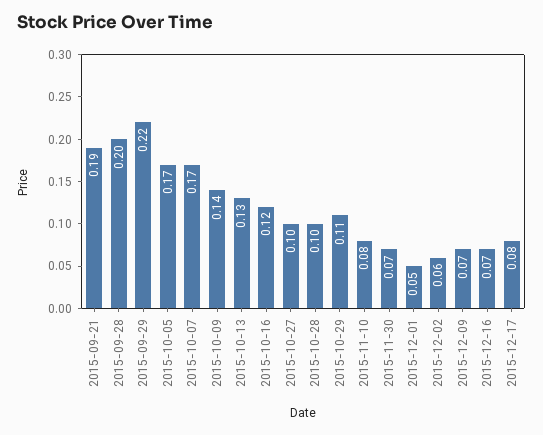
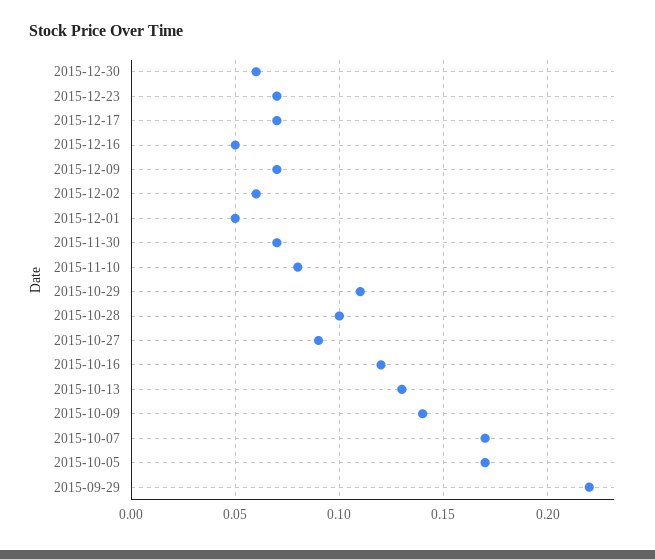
2015-09-21: 0.19 -> none
2015-09-28: 0.2 -> none
2015-10-27: 0.1 -> 0.09
2015-12-16: 0.07 -> 0.05
2015-12-17: 0.08 -> 0.07
2015-12-30: none -> 0.06
2015-12-23: none -> 0.07

